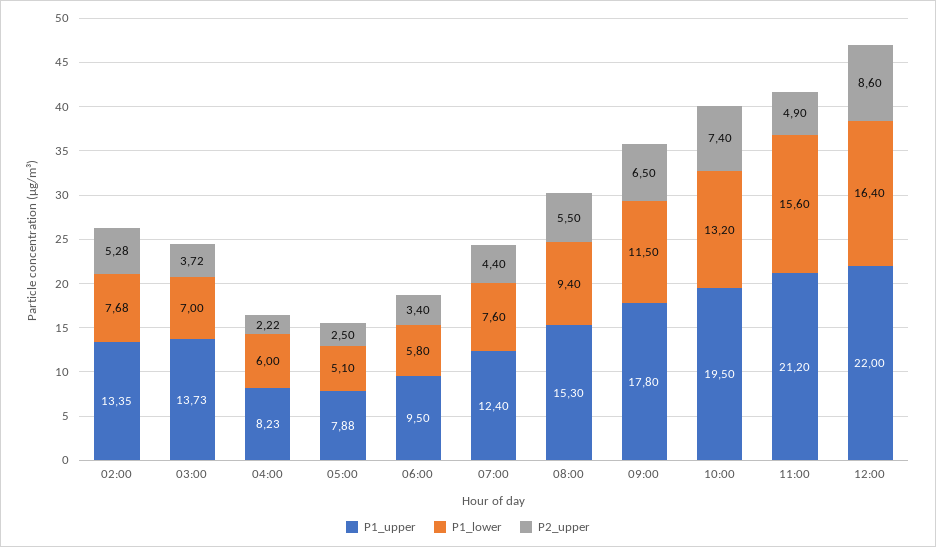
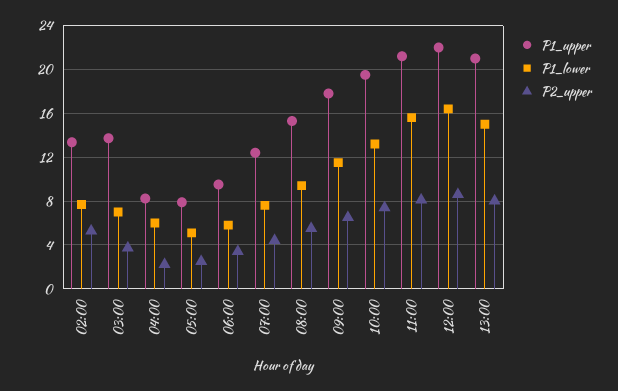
P2_upper, 11:00: 4.9 -> 8
P1_upper, 13:00: none -> 21
P1_lower, 13:00: none -> 15
P2_upper, 13:00: none -> 8

